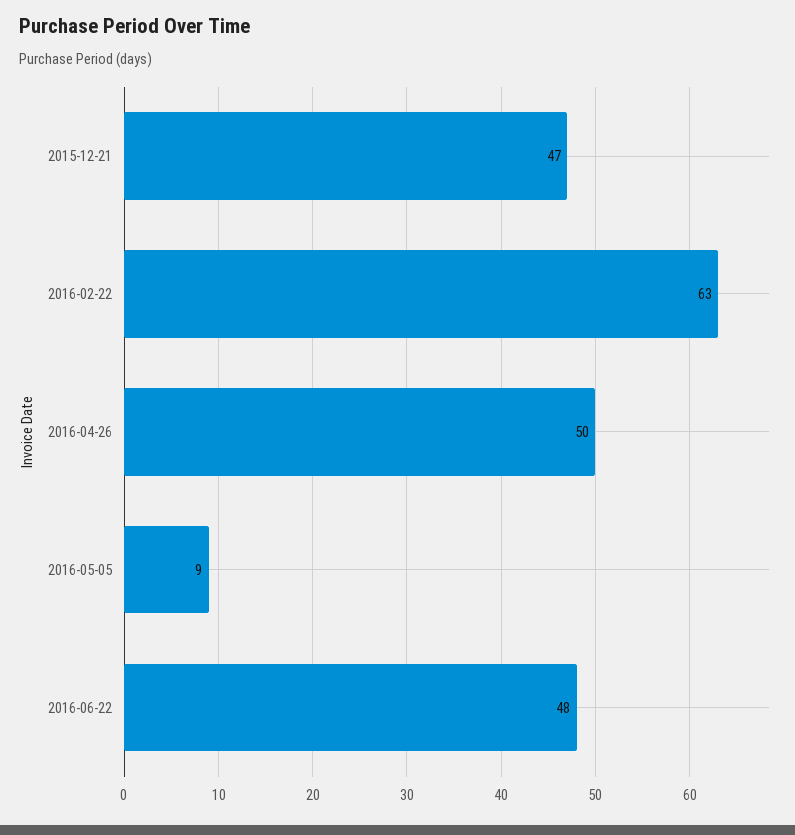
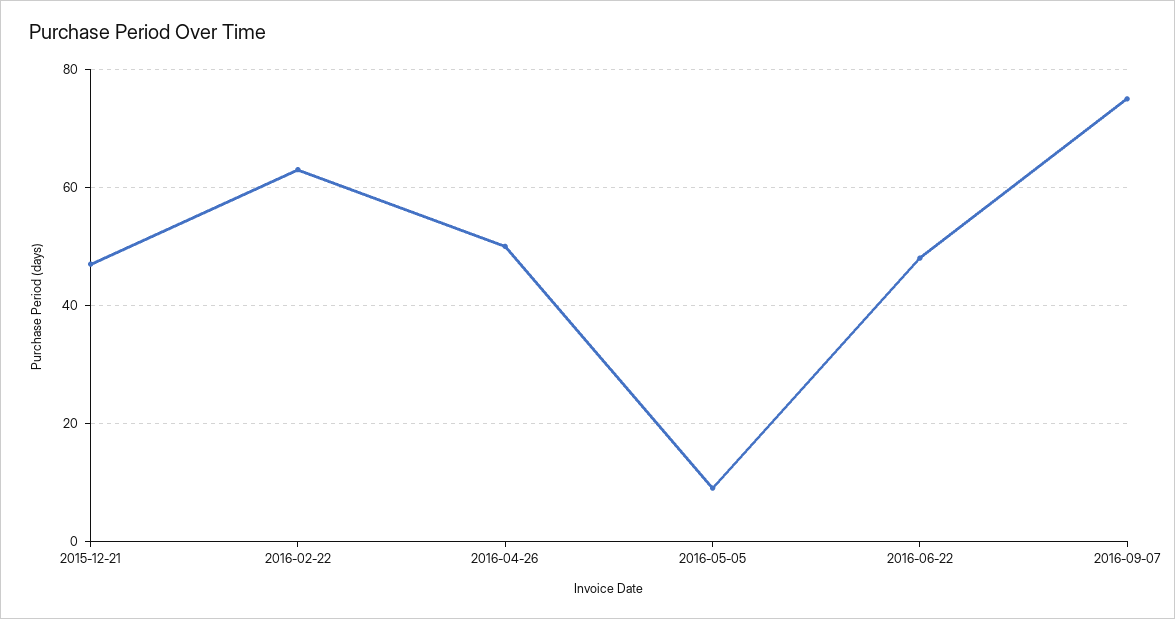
2016-09-07: none -> 75

